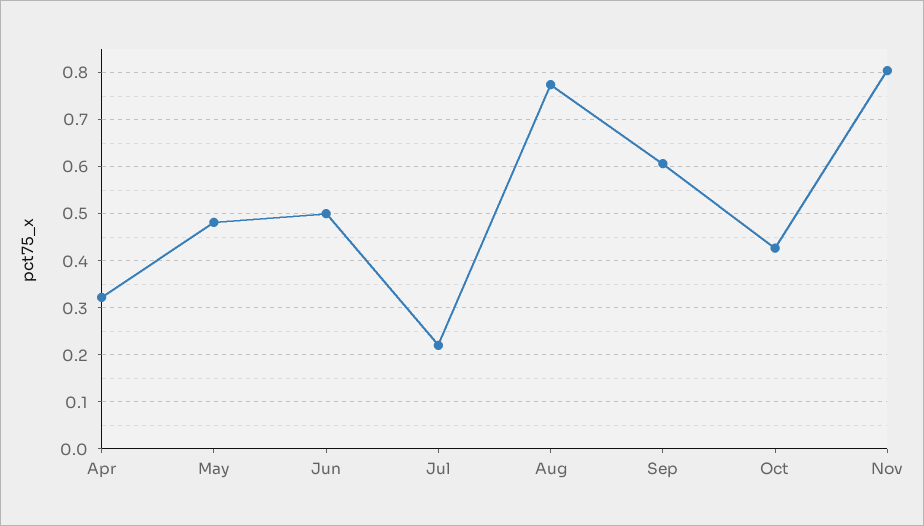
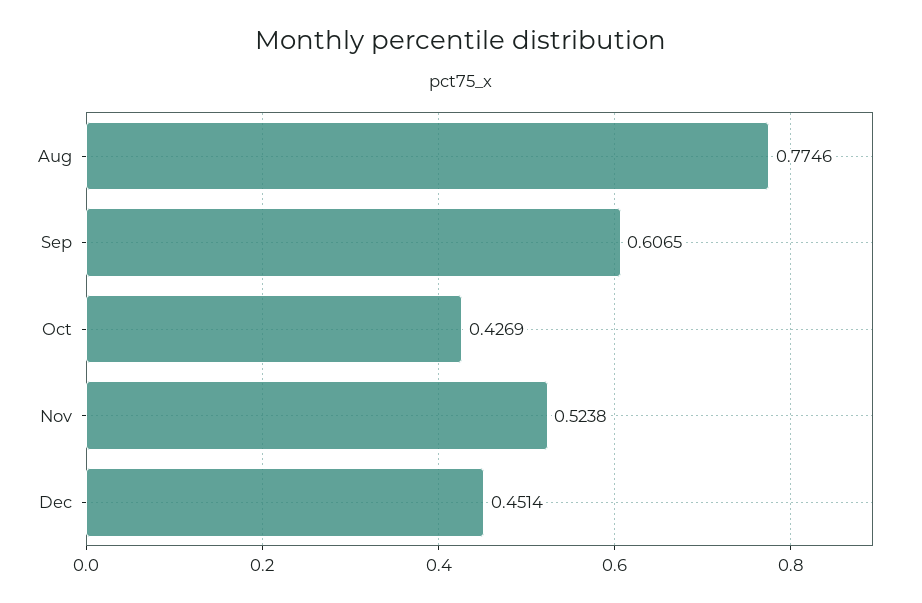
Apr: 0.32 -> none
May: 0.48 -> none
Jun: 0.5 -> none
Jul: 0.22 -> none
Nov: 0.8 -> 0.5238
Dec: none -> 0.4514

